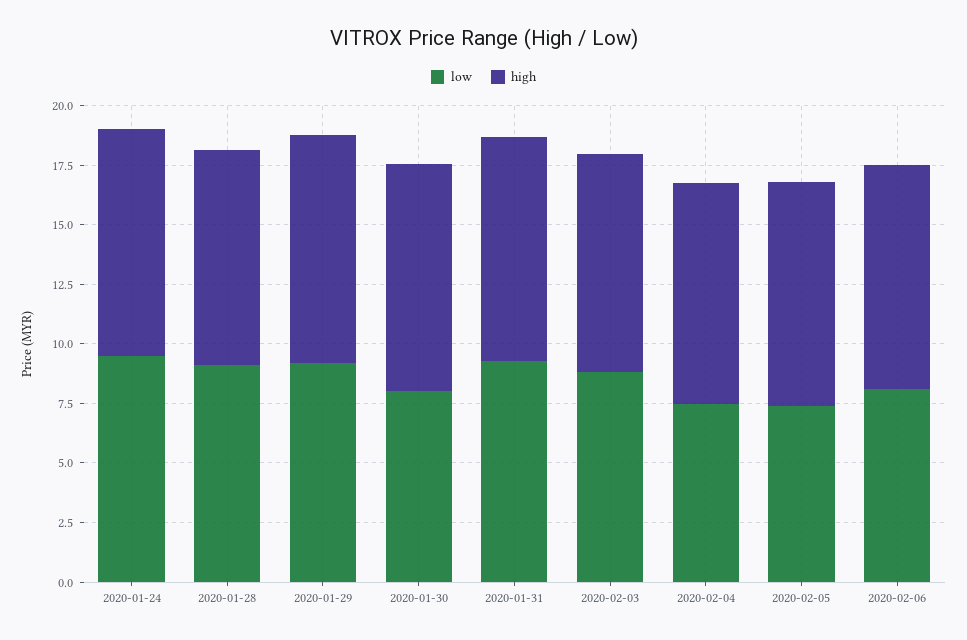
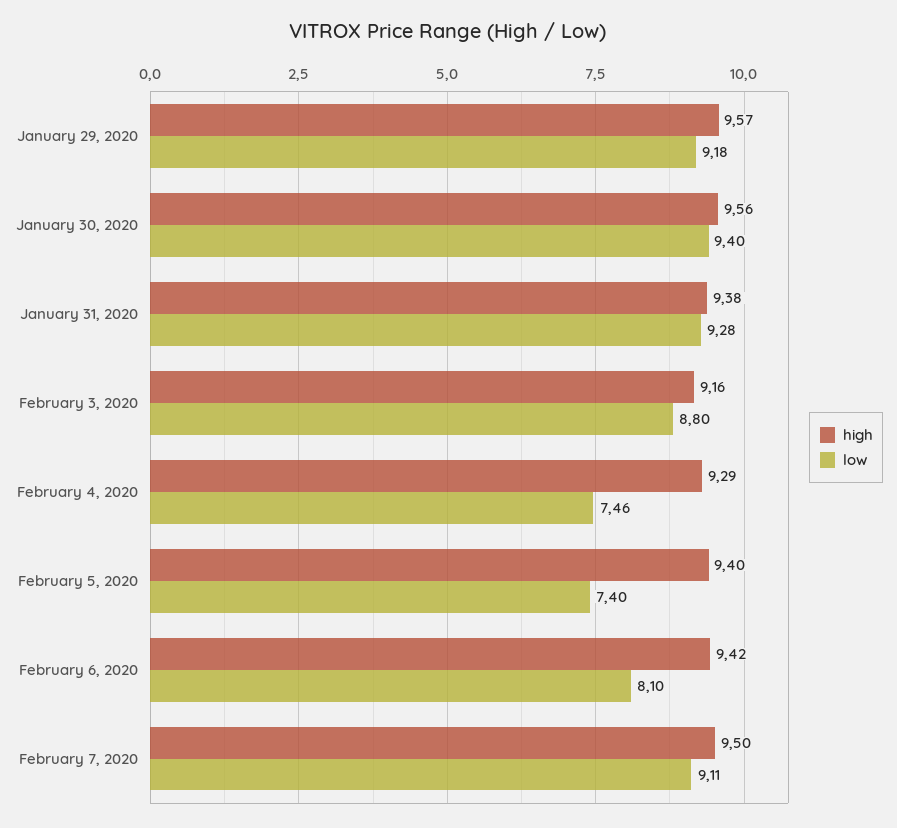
low, 2020-01-24: 9.5 -> none
high, 2020-01-24: 9.5 -> none
low, 2020-01-28: 9 -> none
high, 2020-01-28: 9 -> none
low, 2020-01-30: 8 -> 9.4
high, February 7, 2020: none -> 9.5
low, February 7, 2020: none -> 9.11

